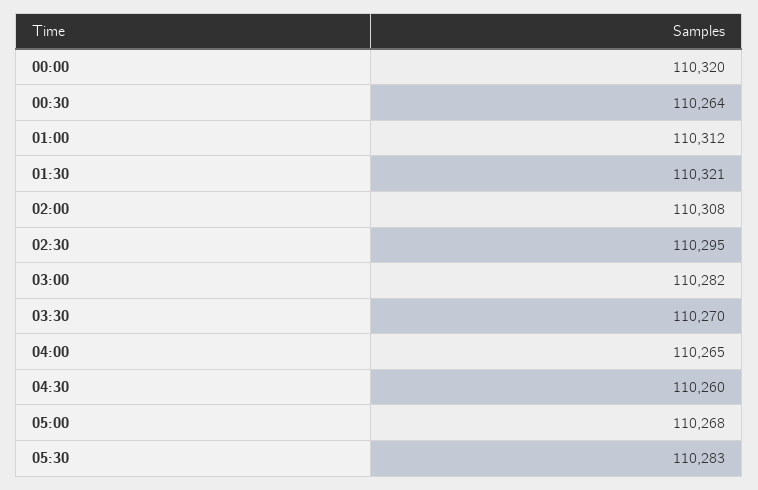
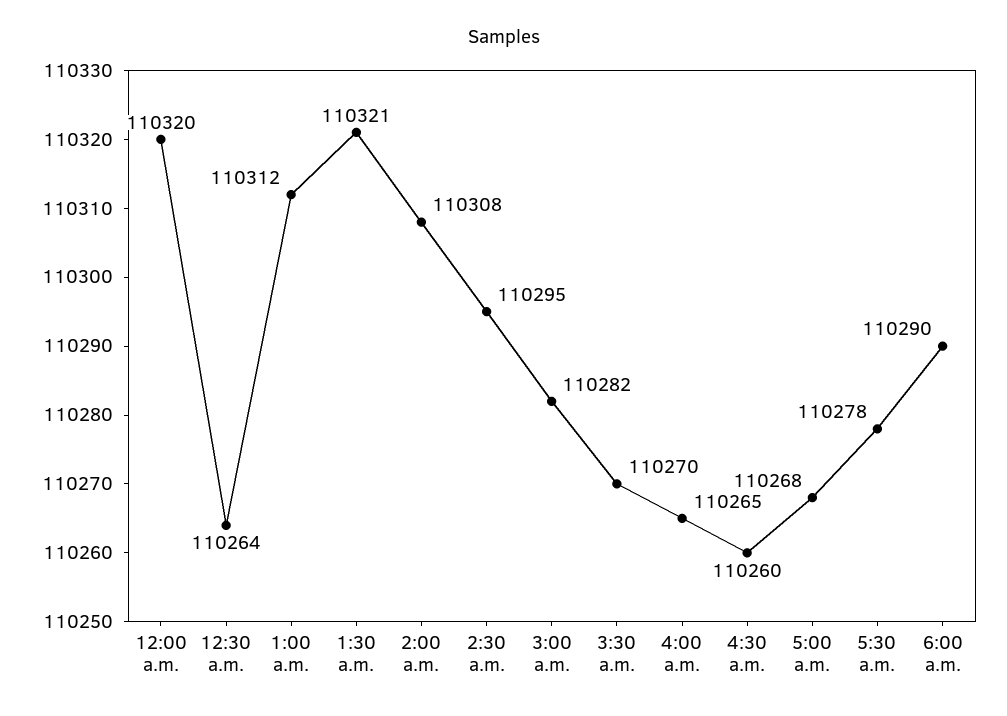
05:30: 110283 -> 110278
6:00 a.m.: none -> 110290

